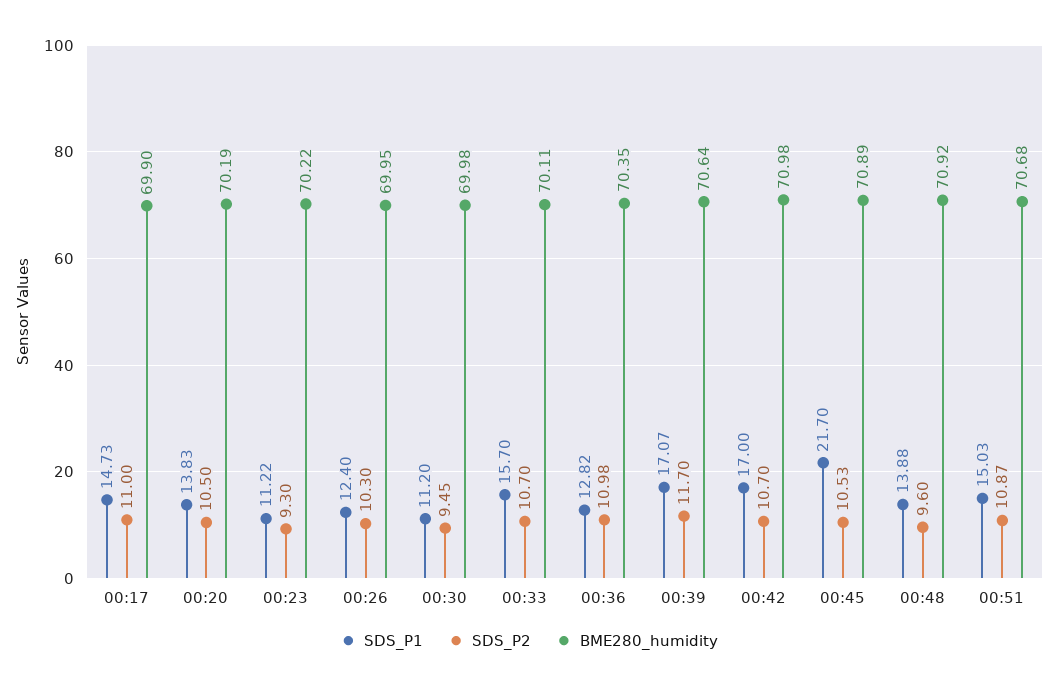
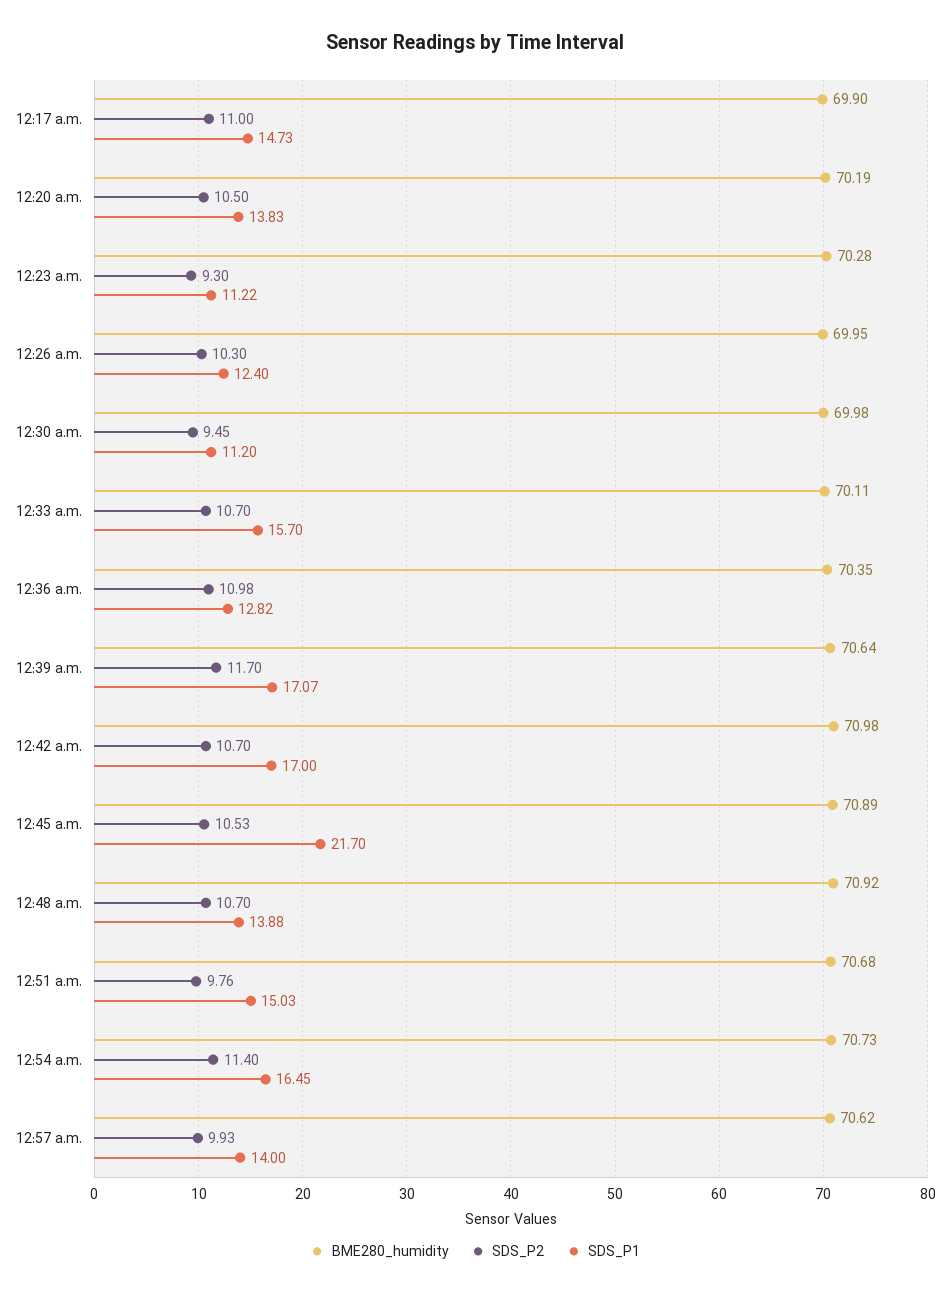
BME280_humidity, 00:23: 70.22 -> 70.28
SDS_P2, 00:48: 9.6 -> 10.7
SDS_P2, 00:51: 10.87 -> 9.76
BME280_humidity, 12:54 a.m.: none -> 70.73
SDS_P2, 12:54 a.m.: none -> 11.4
SDS_P1, 12:54 a.m.: none -> 16.45
BME280_humidity, 12:57 a.m.: none -> 70.62
SDS_P2, 12:57 a.m.: none -> 9.93
SDS_P1, 12:57 a.m.: none -> 14

